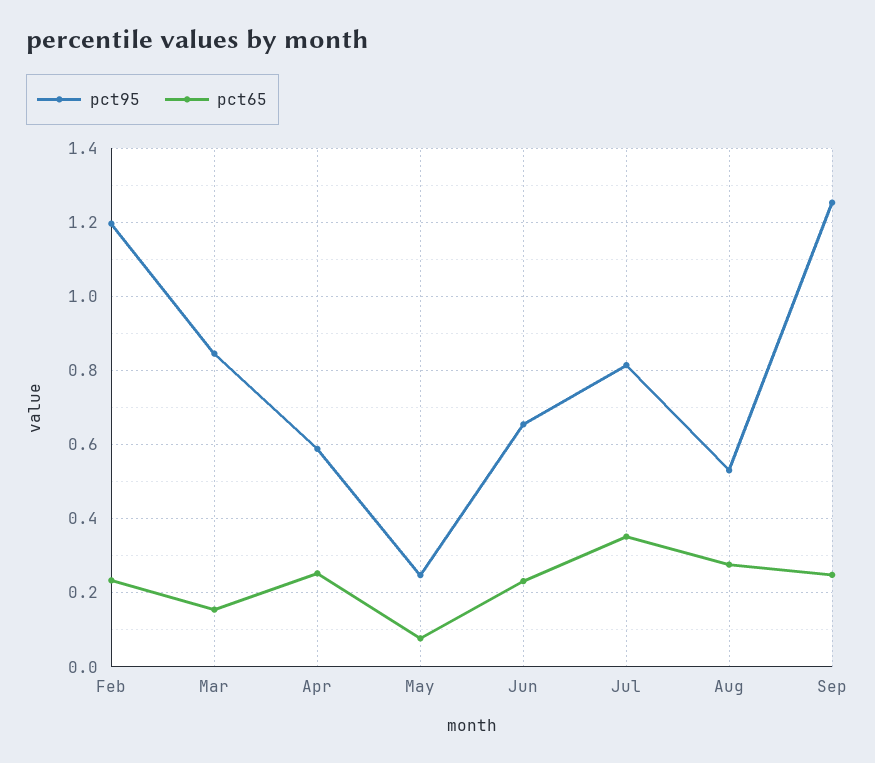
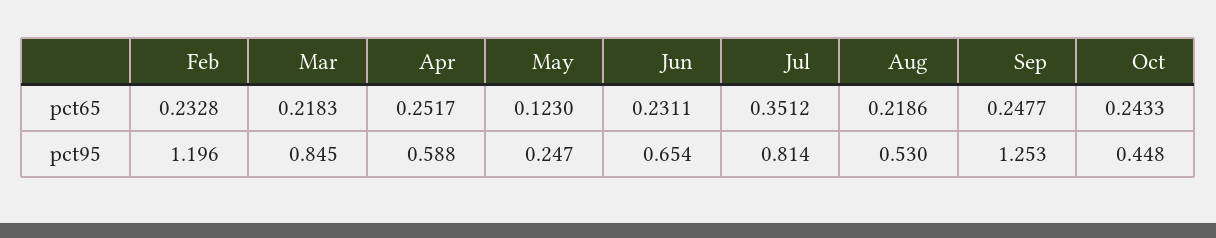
pct65, Mar: 0.16 -> 0.2183
pct65, May: 0.08 -> 0.123
pct65, Aug: 0.28 -> 0.2186
pct65, Oct: none -> 0.2433
pct95, Oct: none -> 0.448

